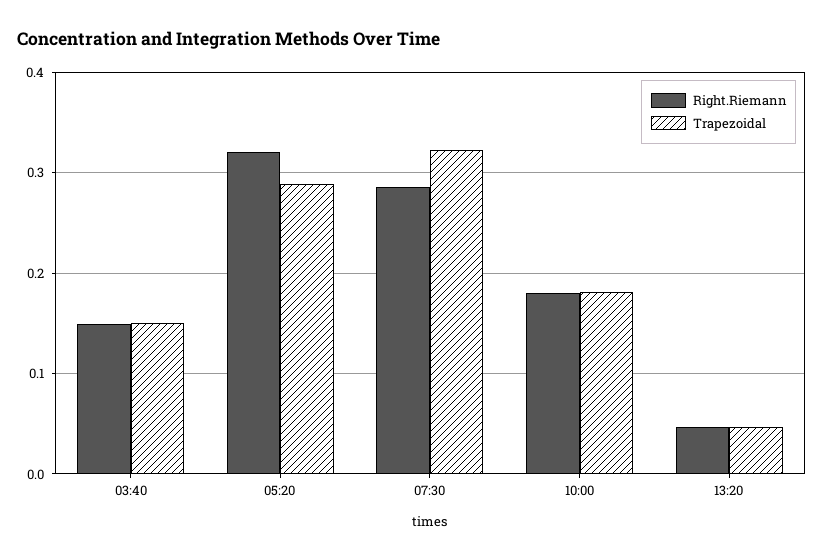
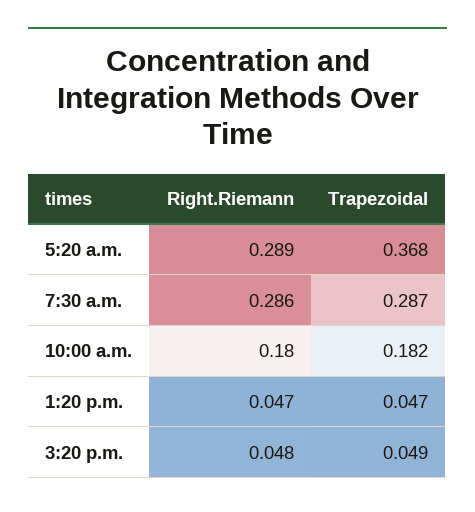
Right.Riemann, 03:40: 0.15 -> none
Trapezoidal, 03:40: 0.15 -> none
Right.Riemann, 05:20: 0.32 -> 0.289
Trapezoidal, 05:20: 0.29 -> 0.368
Trapezoidal, 07:30: 0.32 -> 0.287
Right.Riemann, 3:20 p.m.: none -> 0.048
Trapezoidal, 3:20 p.m.: none -> 0.049

